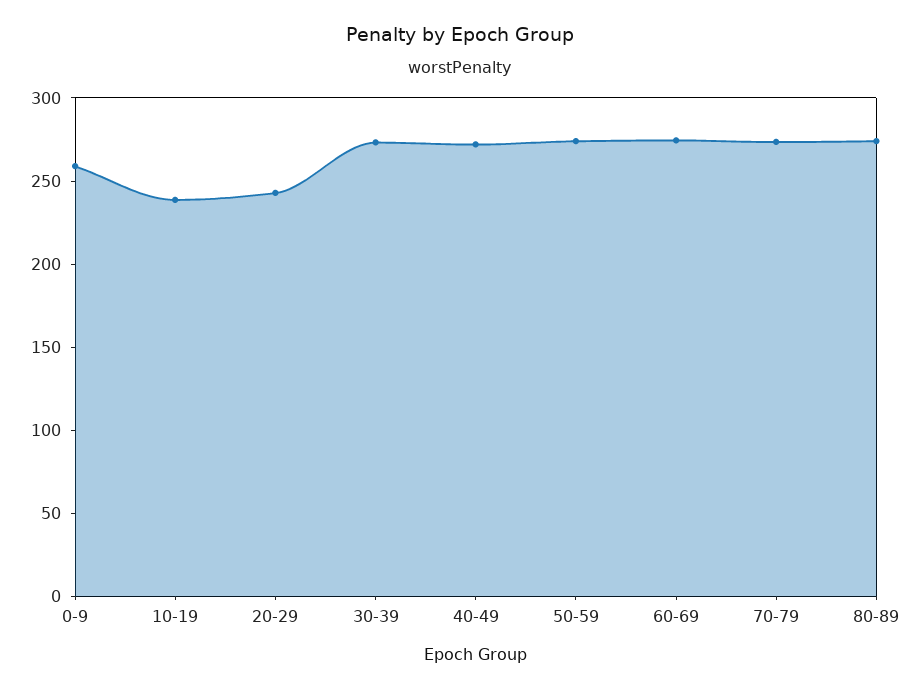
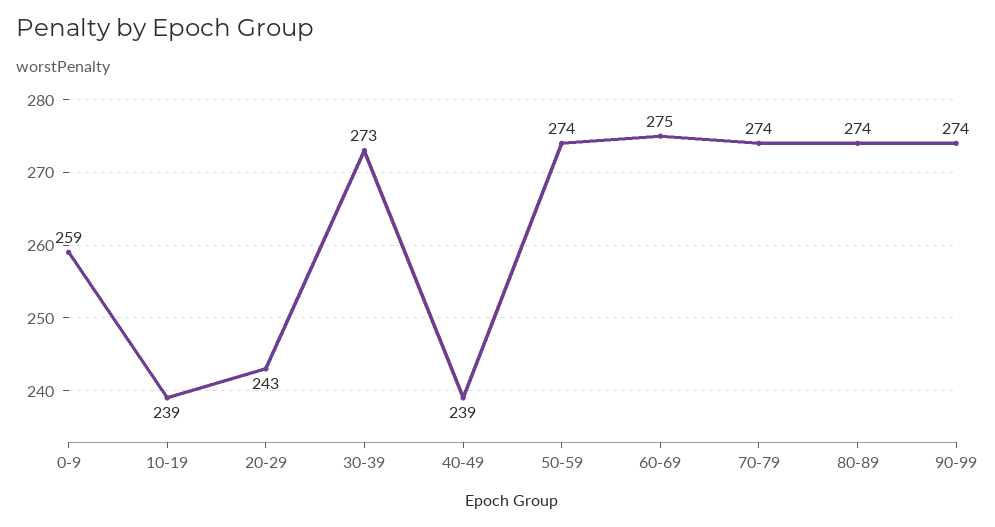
40-49: 270 -> 239
90-99: none -> 274

